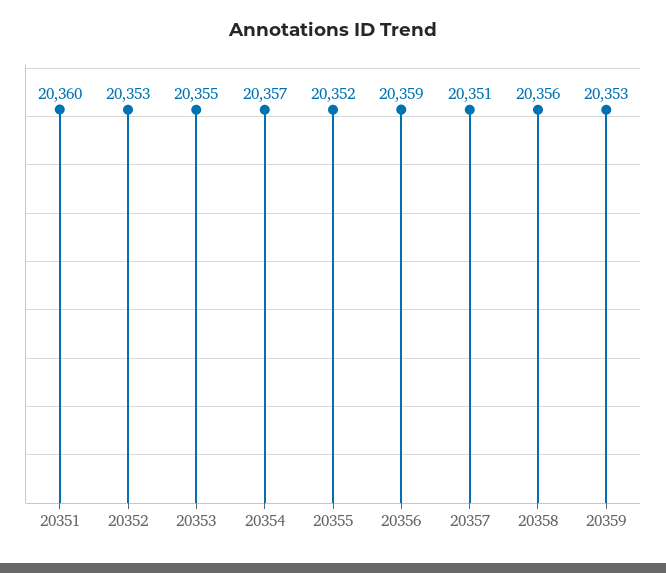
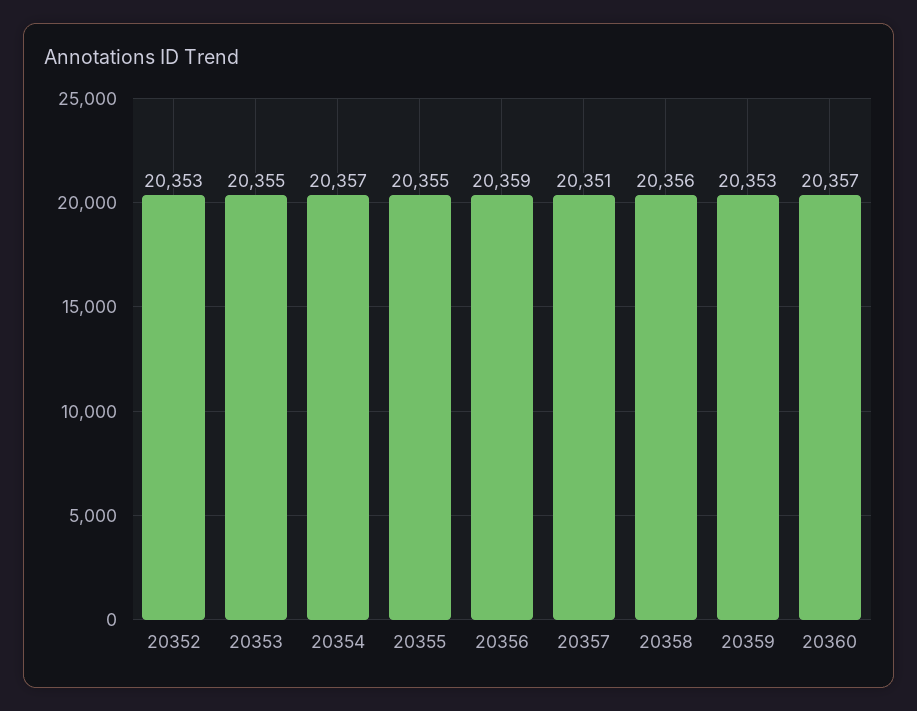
20351: 20360 -> none
20355: 20352 -> 20355
20360: none -> 20357

